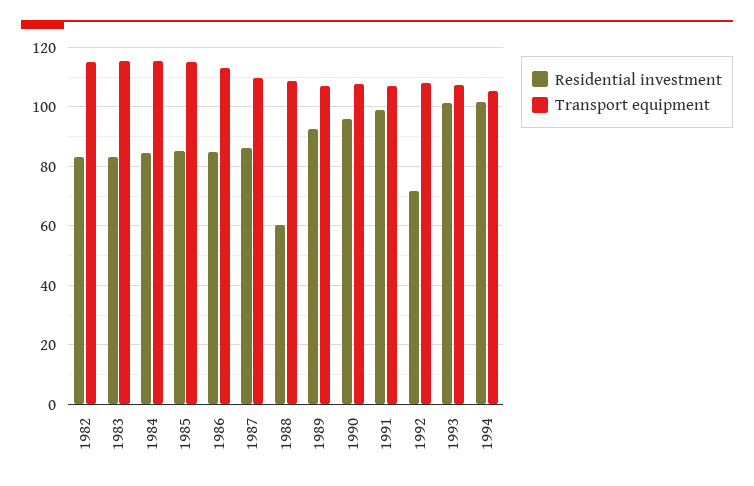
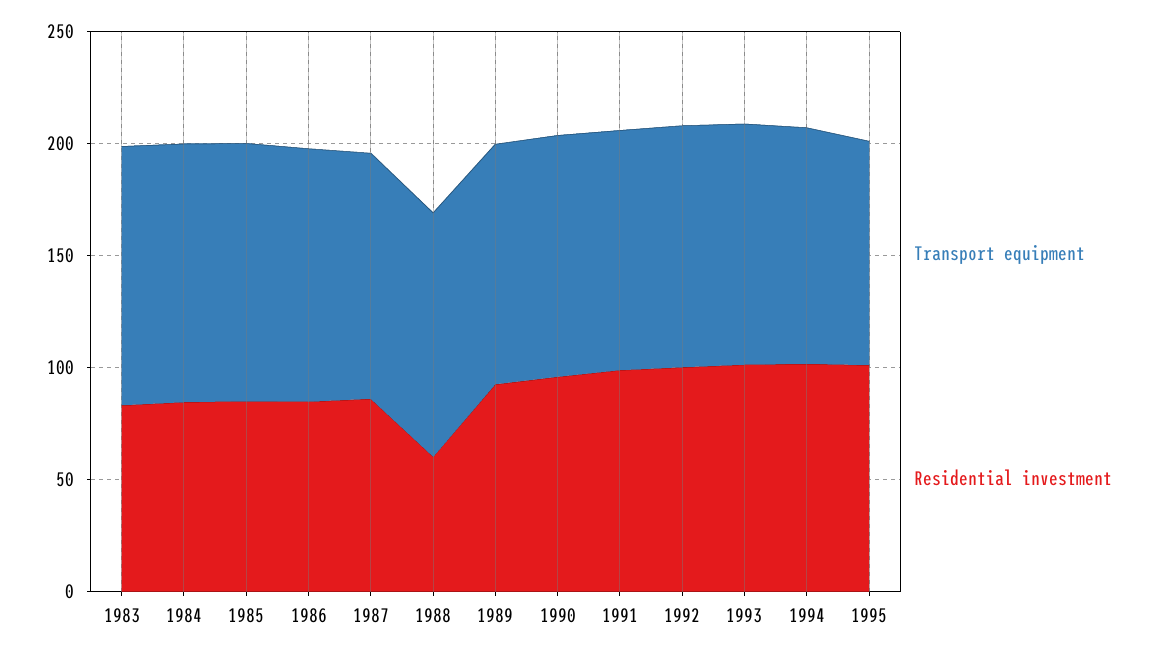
Residential investment, 1982: 82.5 -> none
Transport equipment, 1982: 115 -> none
Residential investment, 1992: 72.5 -> 100
Transport equipment, 1995: none -> 100
Residential investment, 1995: none -> 100

